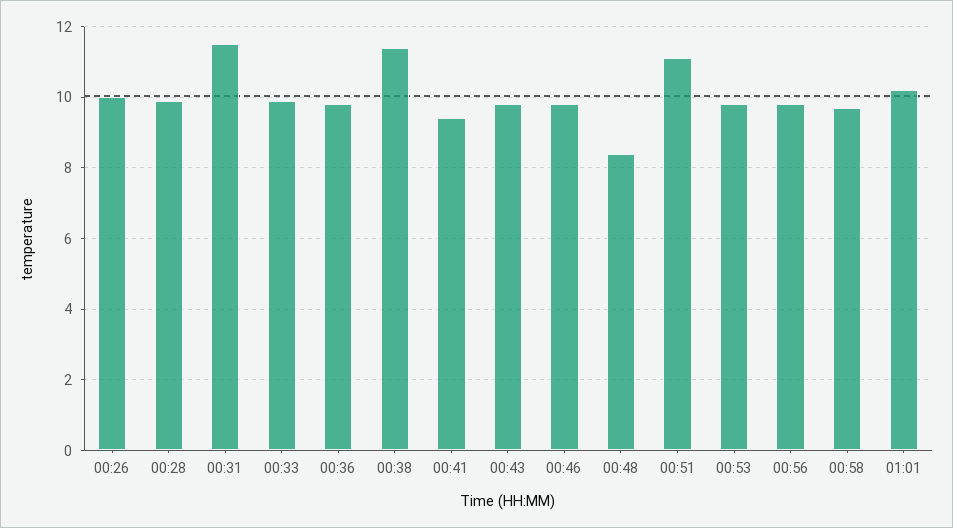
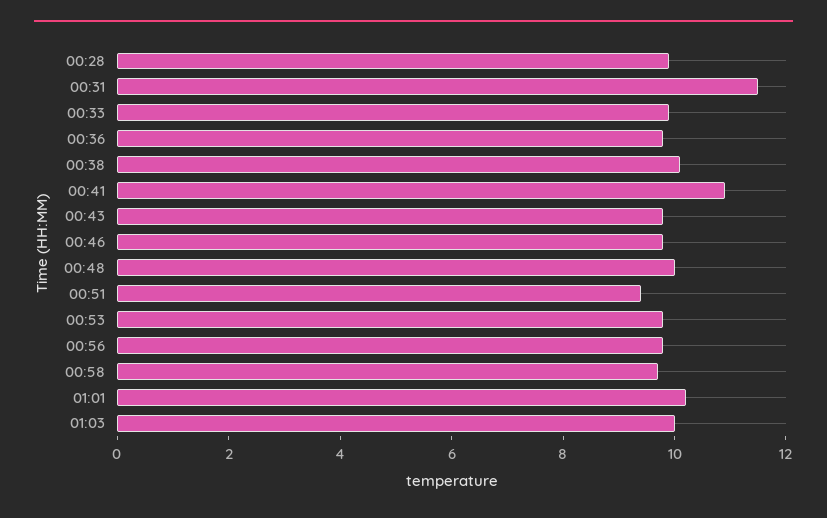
00:26: 10 -> none
00:38: 11.5 -> 10
00:41: 9.5 -> 11
00:48: 8.5 -> 10
00:51: 11 -> 9.5
01:03: none -> 10

